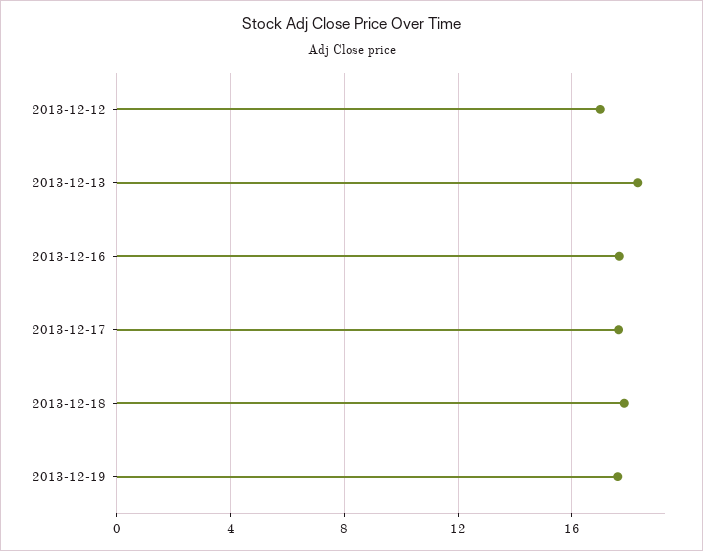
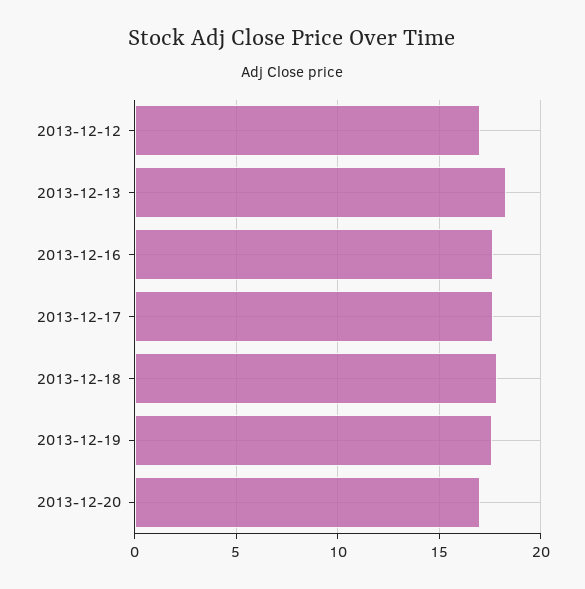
2013-12-20: none -> 17

